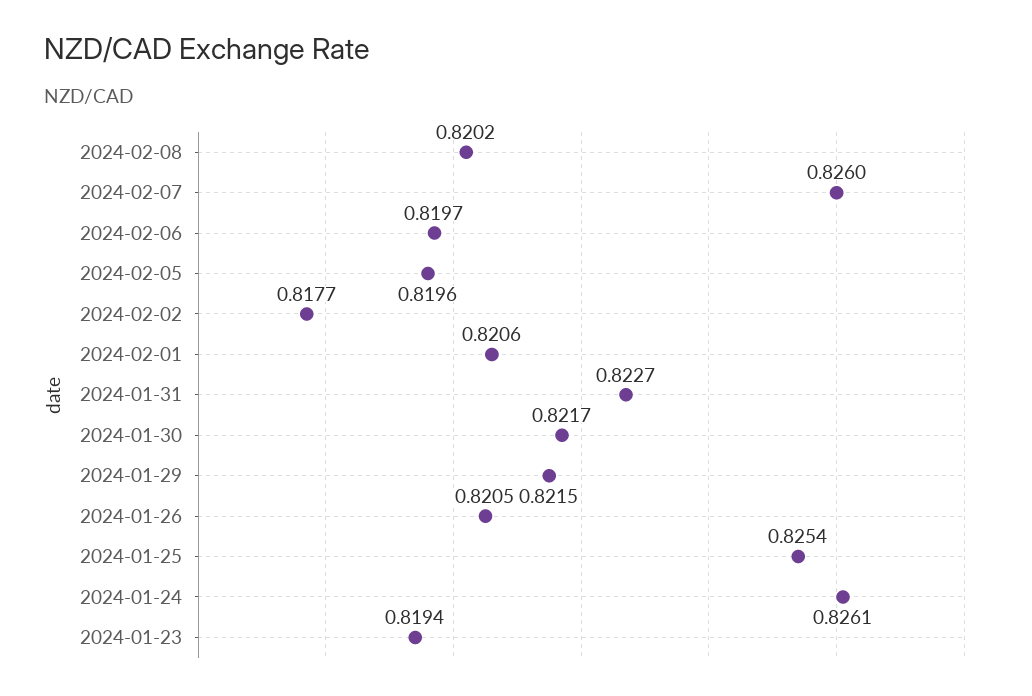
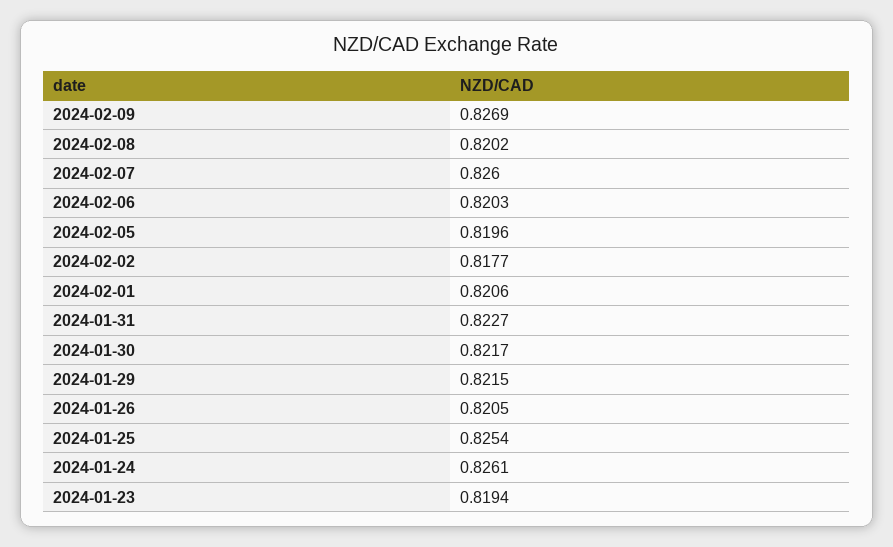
2024-02-06: 0.8197 -> 0.8203
2024-02-09: none -> 0.8269

